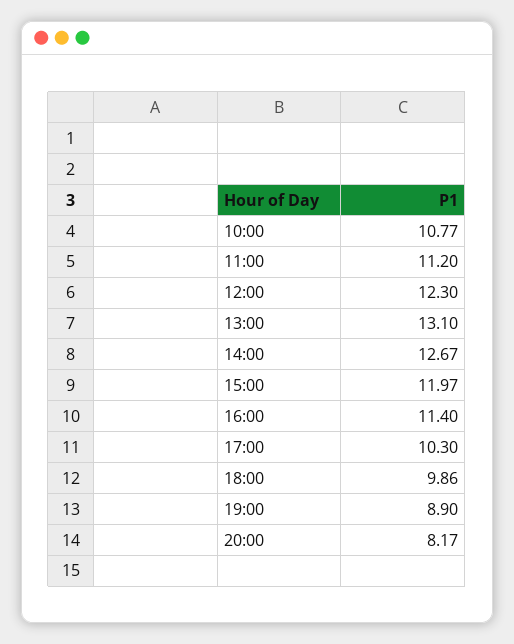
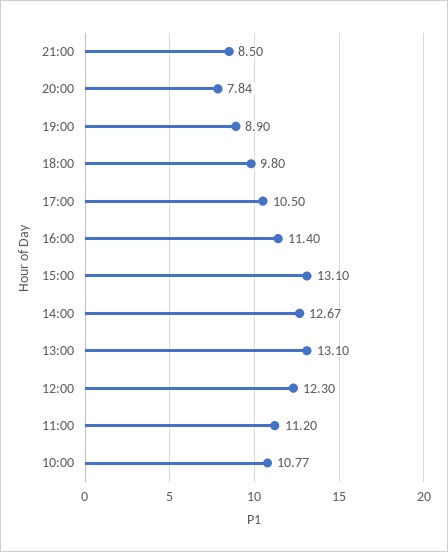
15:00: 11.97 -> 13.1
17:00: 10.3 -> 10.5
18:00: 9.86 -> 9.8
20:00: 8.17 -> 7.84
21:00: none -> 8.5

